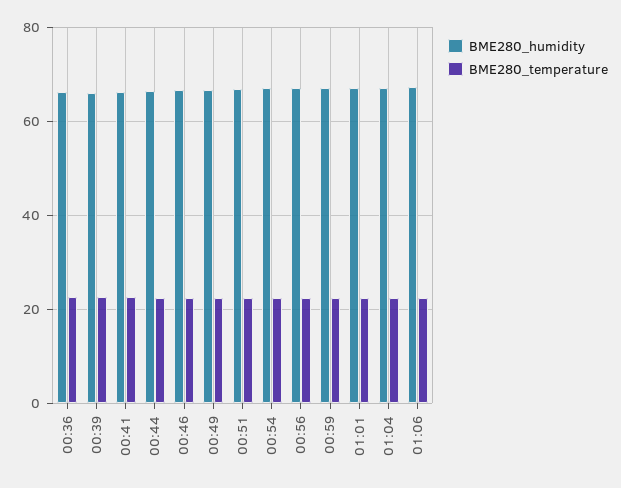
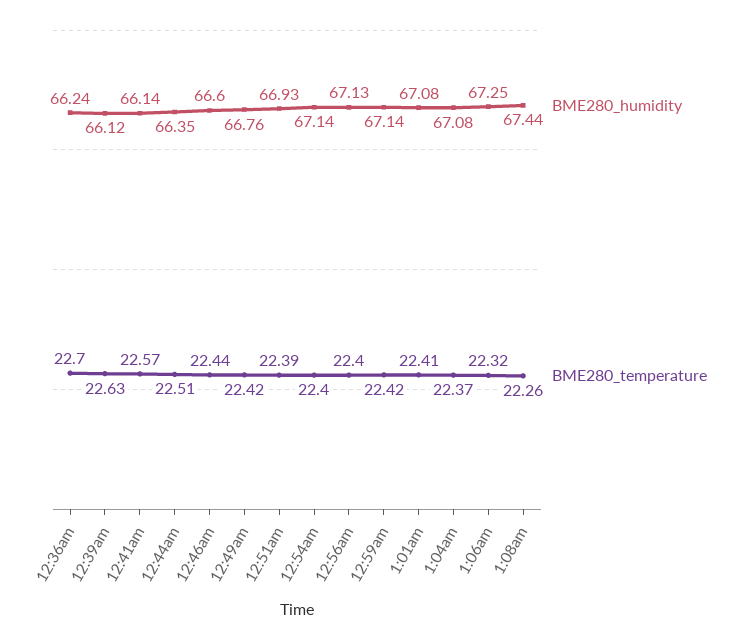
BME280_humidity, 1:08am: none -> 67.44
BME280_temperature, 1:08am: none -> 22.26

